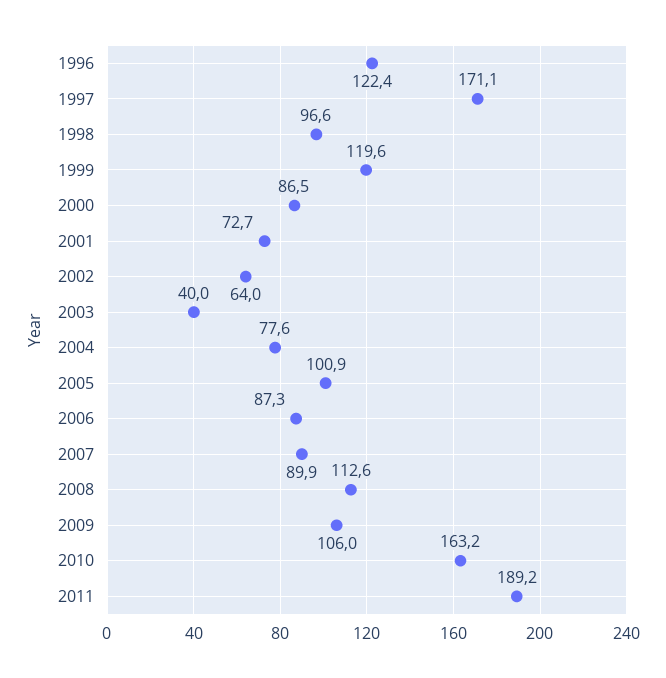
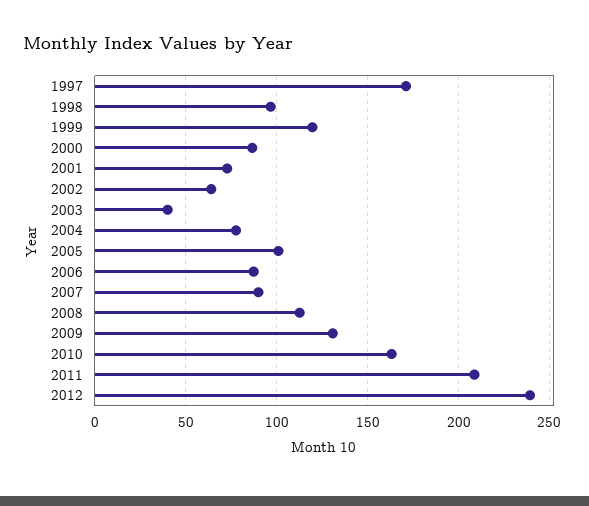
1996: 122.4 -> none
2009: 106 -> 130
2011: 189.2 -> 210
2012: none -> 240

